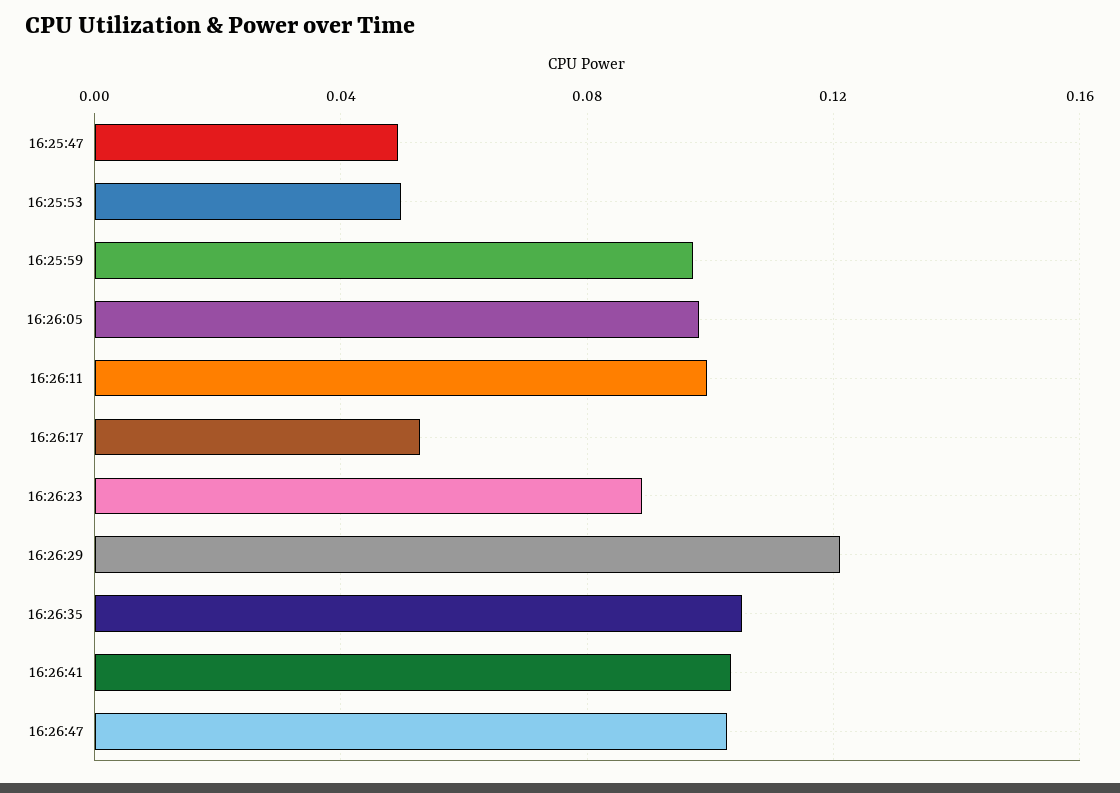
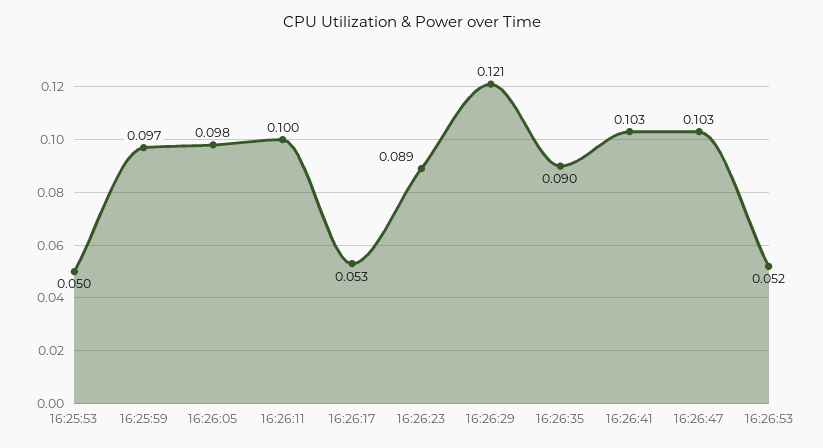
16:25:47: 0.05 -> none
16:26:35: 0.105 -> 0.09
16:26:53: none -> 0.052

